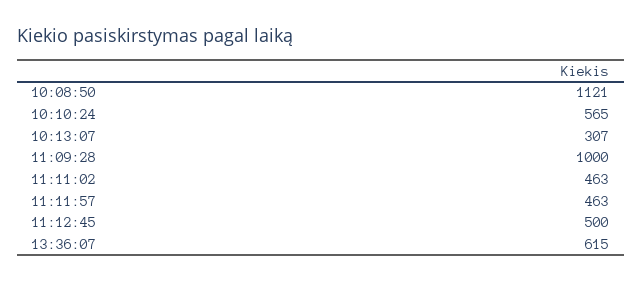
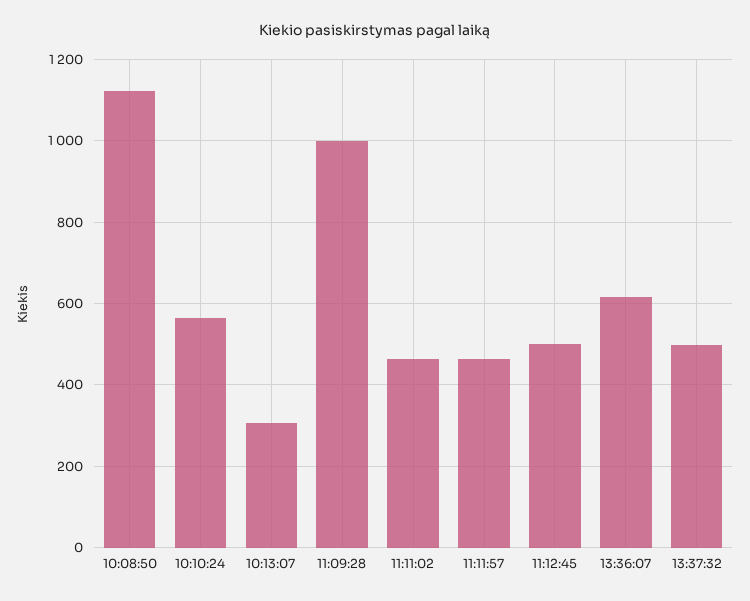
13:37:32: none -> 500

